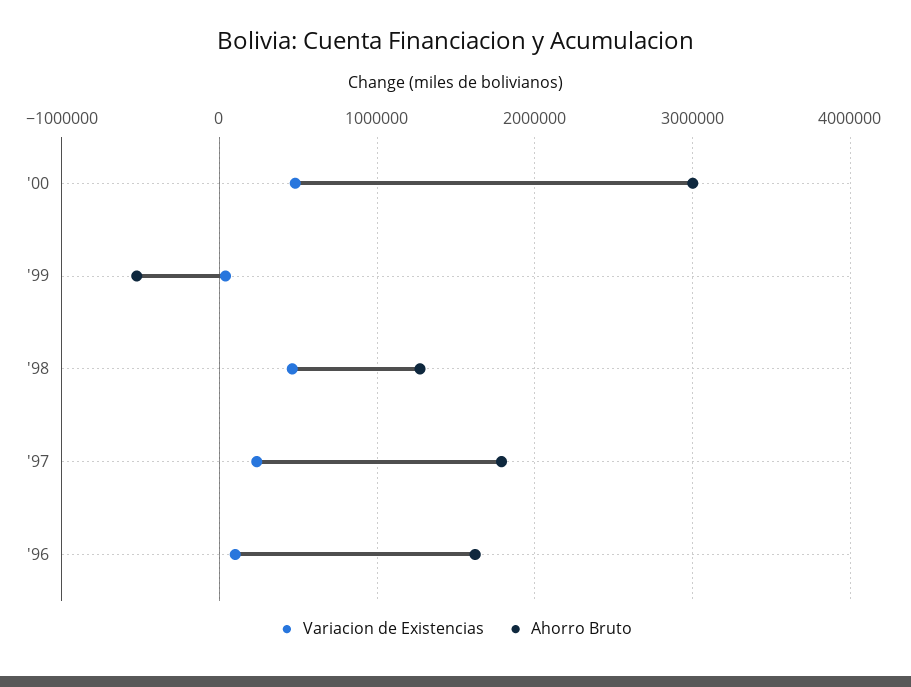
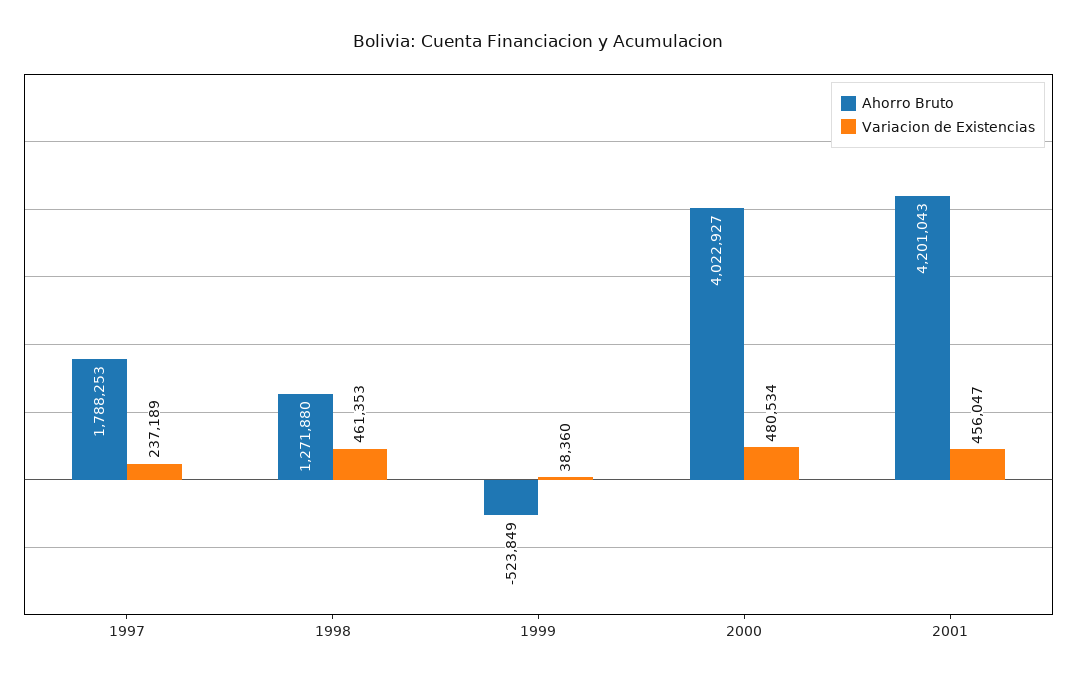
Ahorro Bruto, '00: 3000000 -> 4022927
Variacion de Existencias, '96: 100000 -> none
Ahorro Bruto, '96: 1600000 -> none
Ahorro Bruto, 2001: none -> 4201043
Variacion de Existencias, 2001: none -> 456047

